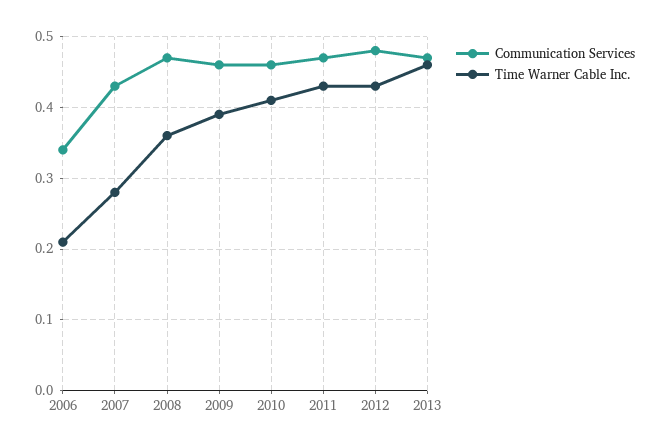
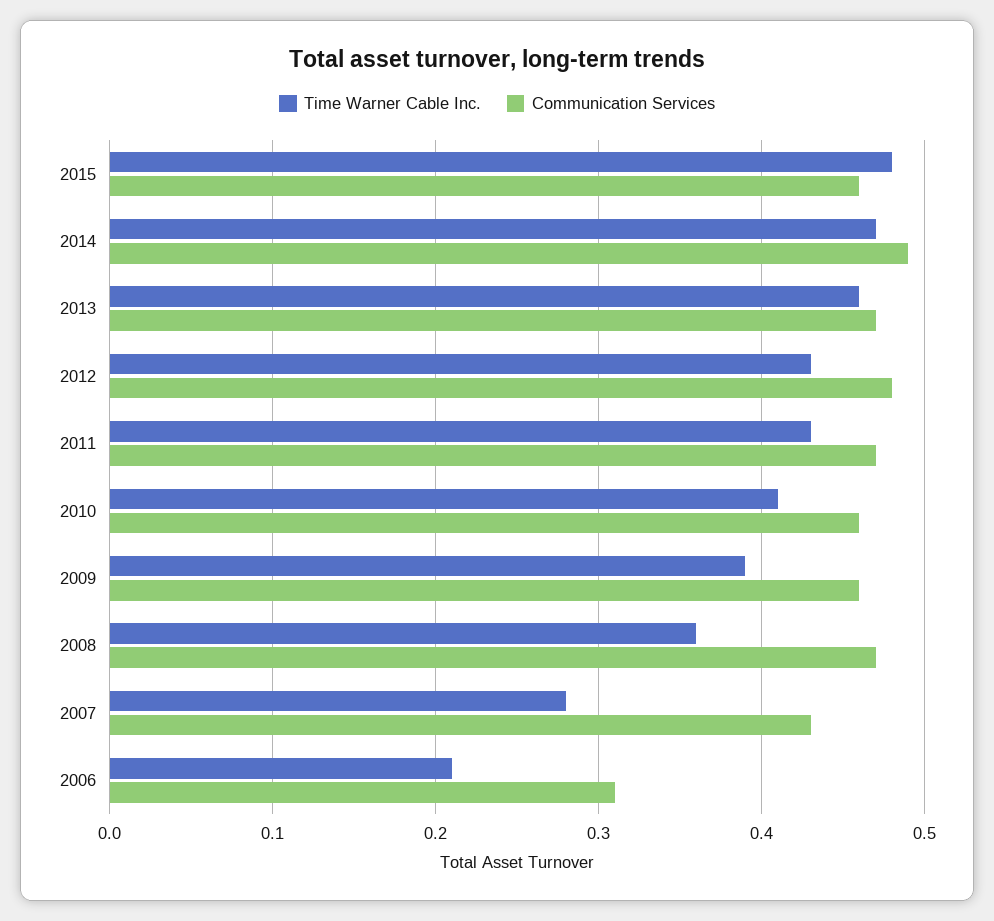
Communication Services, 2006: 0.34 -> 0.31
Time Warner Cable Inc., 2015: none -> 0.48
Communication Services, 2015: none -> 0.46
Time Warner Cable Inc., 2014: none -> 0.47
Communication Services, 2014: none -> 0.49

